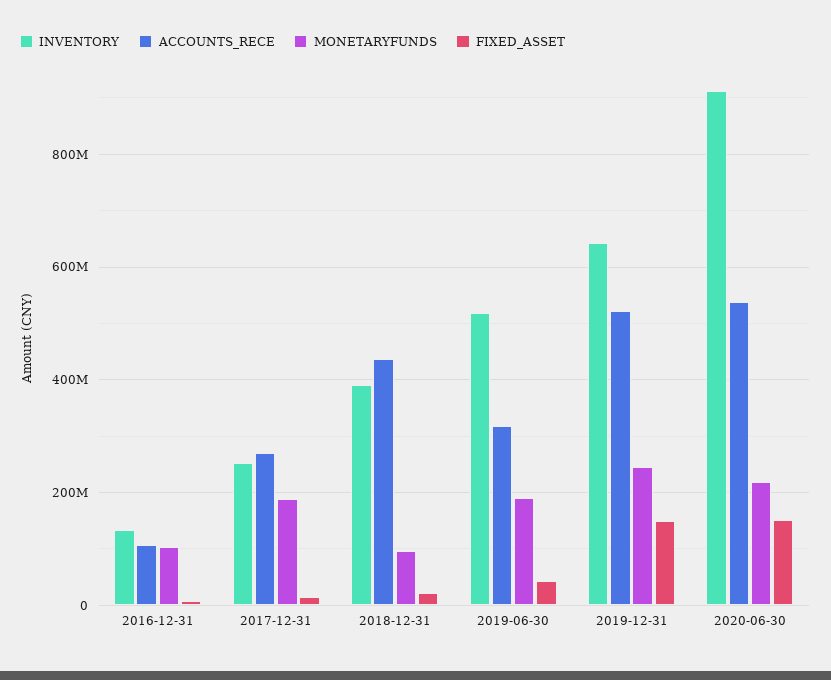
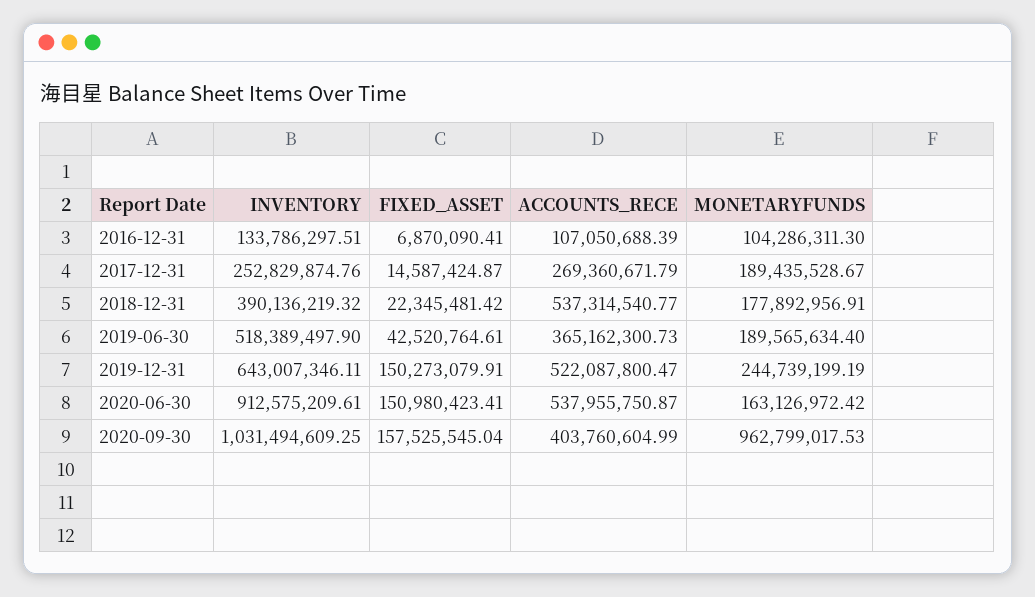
ACCOUNTS_RECE, 2018-12-31: 440000000 -> 537314540.77
MONETARYFUNDS, 2018-12-31: 100000000 -> 177892956.91
ACCOUNTS_RECE, 2019-06-30: 320000000 -> 365162300.73
MONETARYFUNDS, 2020-06-30: 220000000 -> 163126972.42
INVENTORY, 2020-09-30: none -> 1031494609.25
FIXED_ASSET, 2020-09-30: none -> 157525545.04
ACCOUNTS_RECE, 2020-09-30: none -> 403760604.99
MONETARYFUNDS, 2020-09-30: none -> 962799017.53

